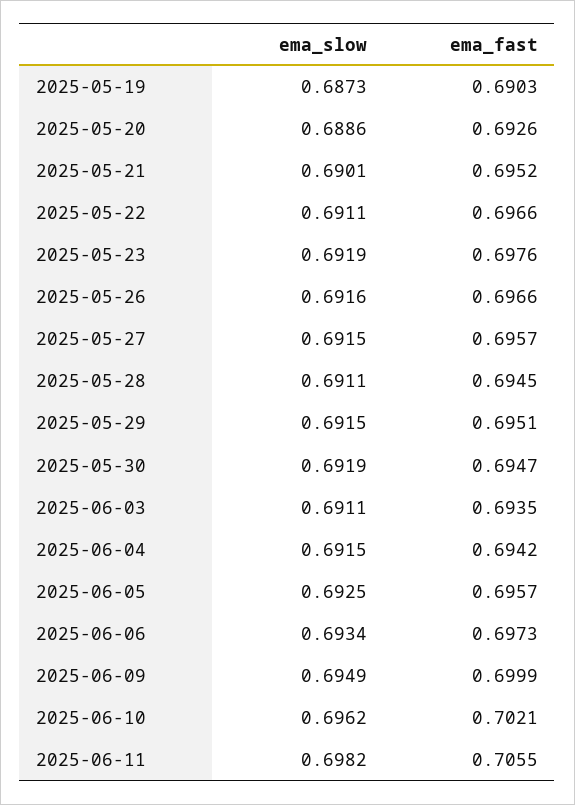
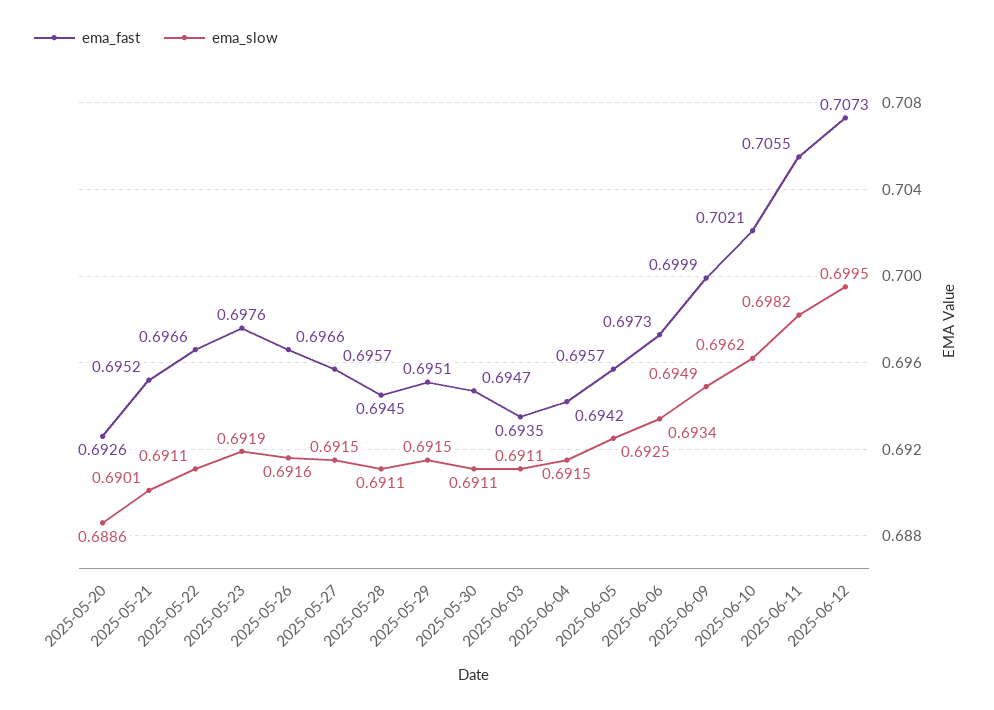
ema_slow, 2025-05-19: 0.6873 -> none
ema_fast, 2025-05-19: 0.6903 -> none
ema_slow, 2025-05-30: 0.6919 -> 0.6911
ema_fast, 2025-06-12: none -> 0.7073
ema_slow, 2025-06-12: none -> 0.6995

